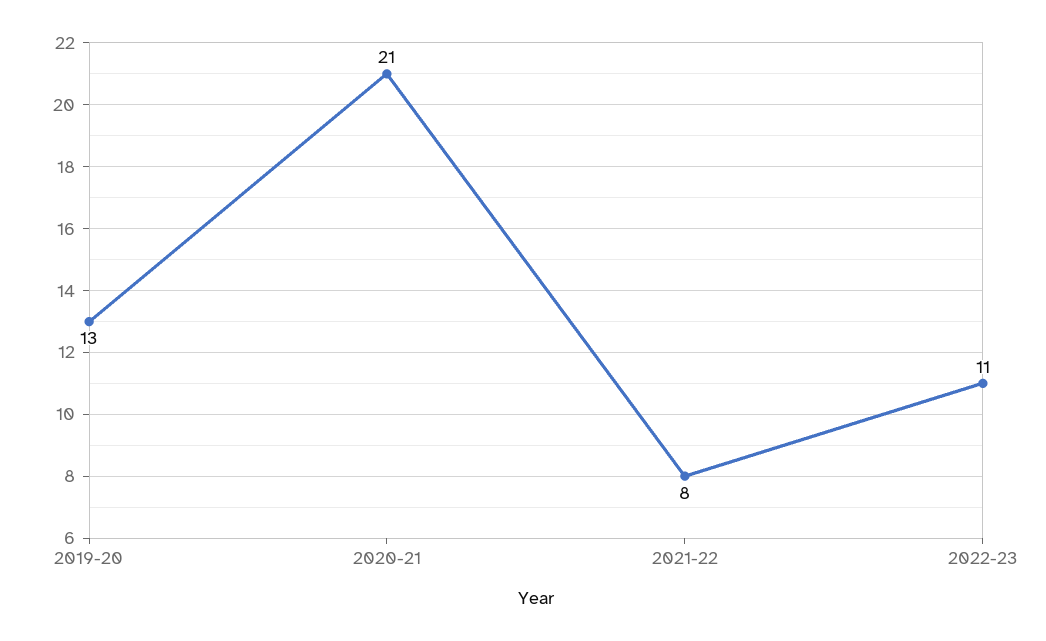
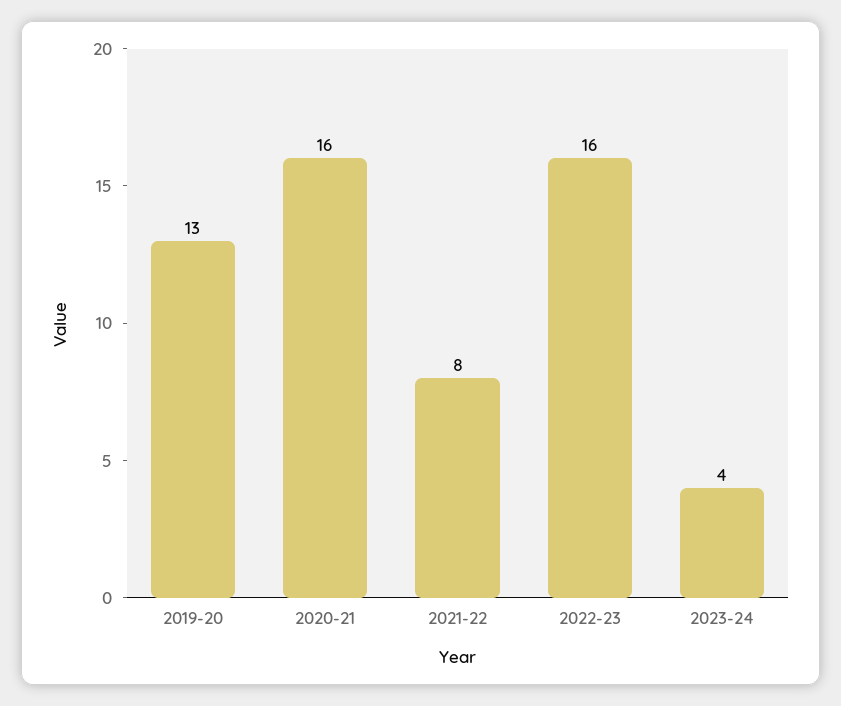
2020-21: 21 -> 16
2022-23: 11 -> 16
2023-24: none -> 4

